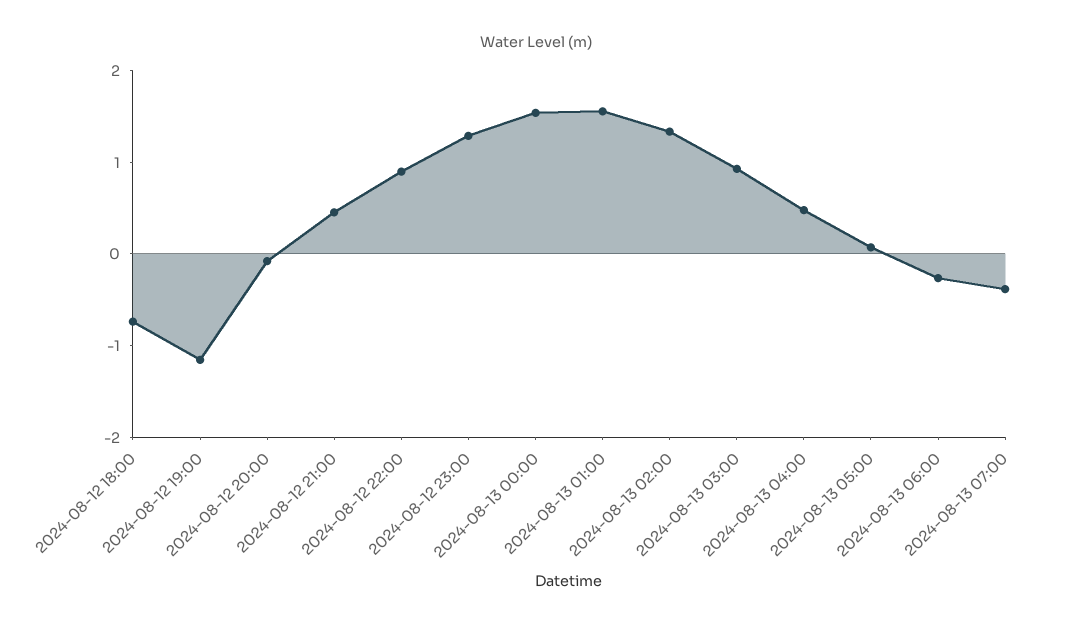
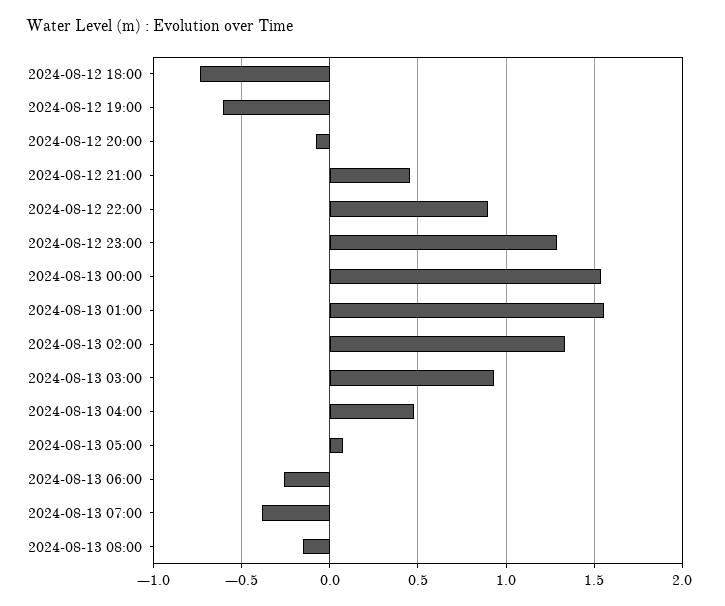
2024-08-12 19:00: -1.2 -> -0.6
2024-08-13 08:00: none -> -0.15

